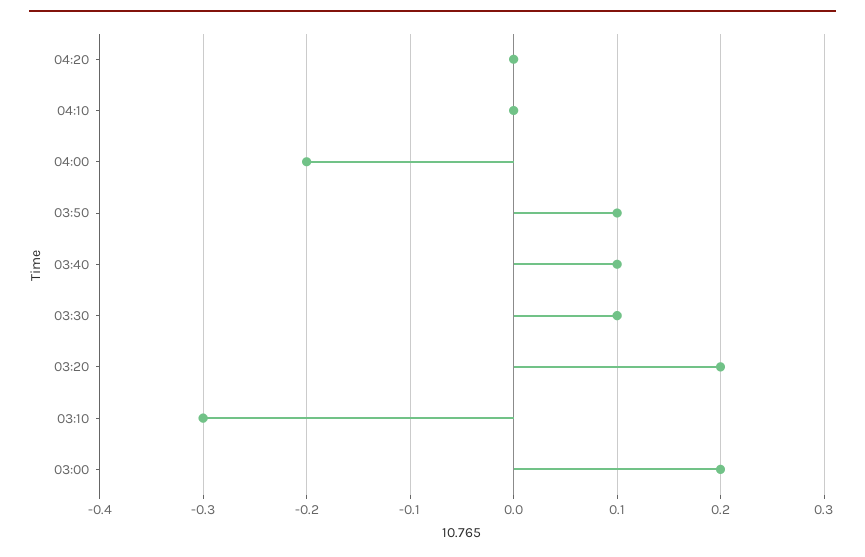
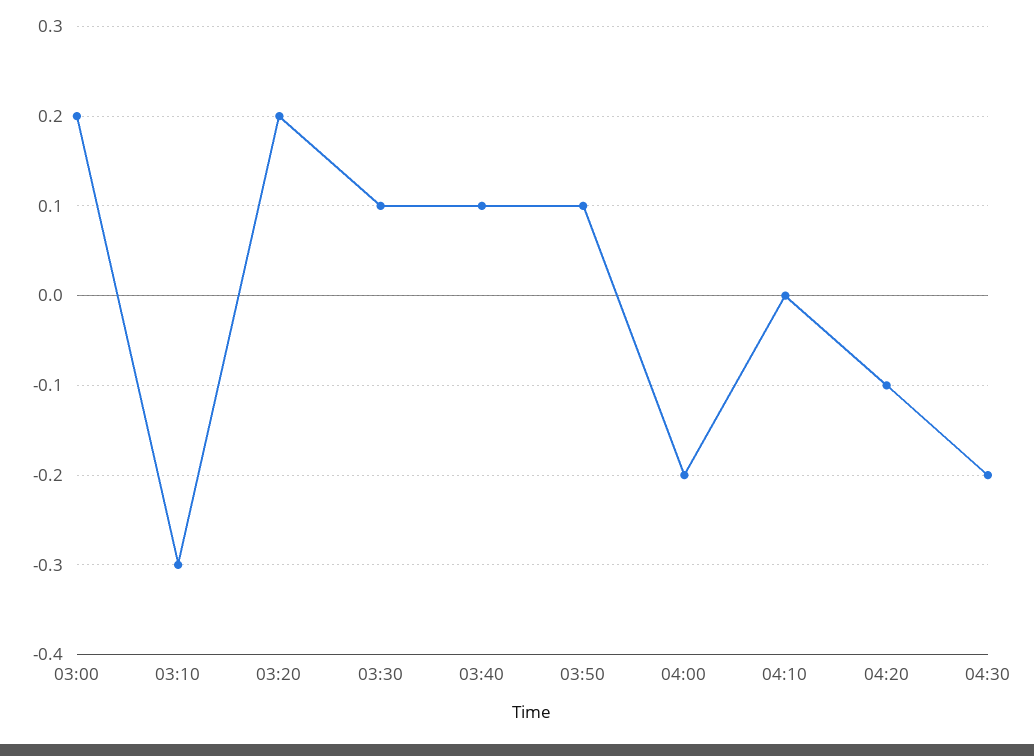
04:20: 0 -> -0.1
04:30: none -> -0.2

